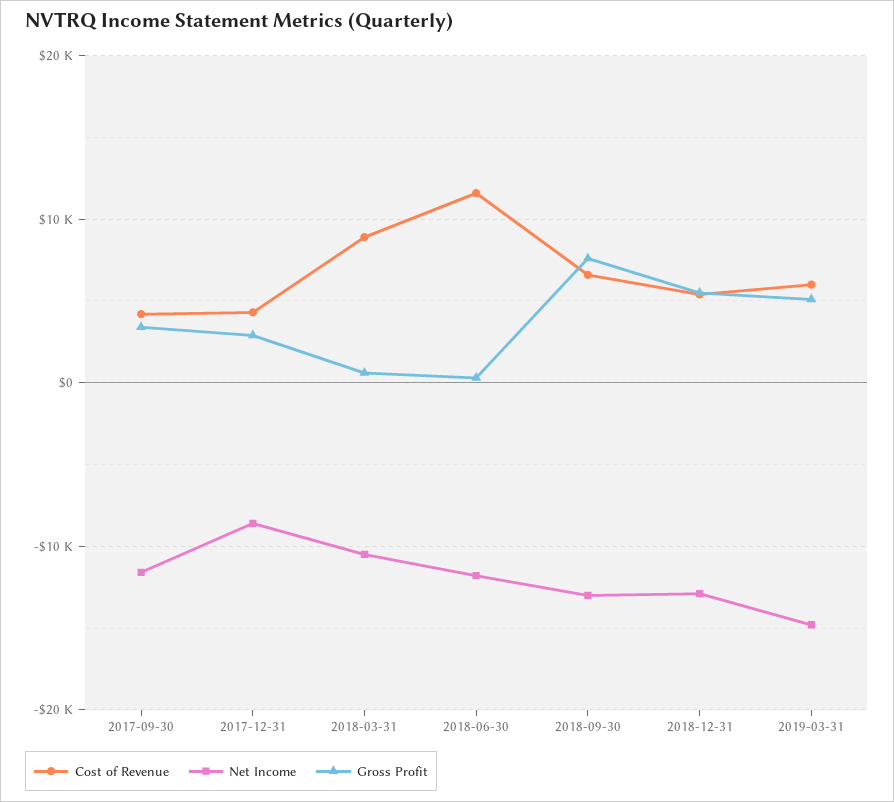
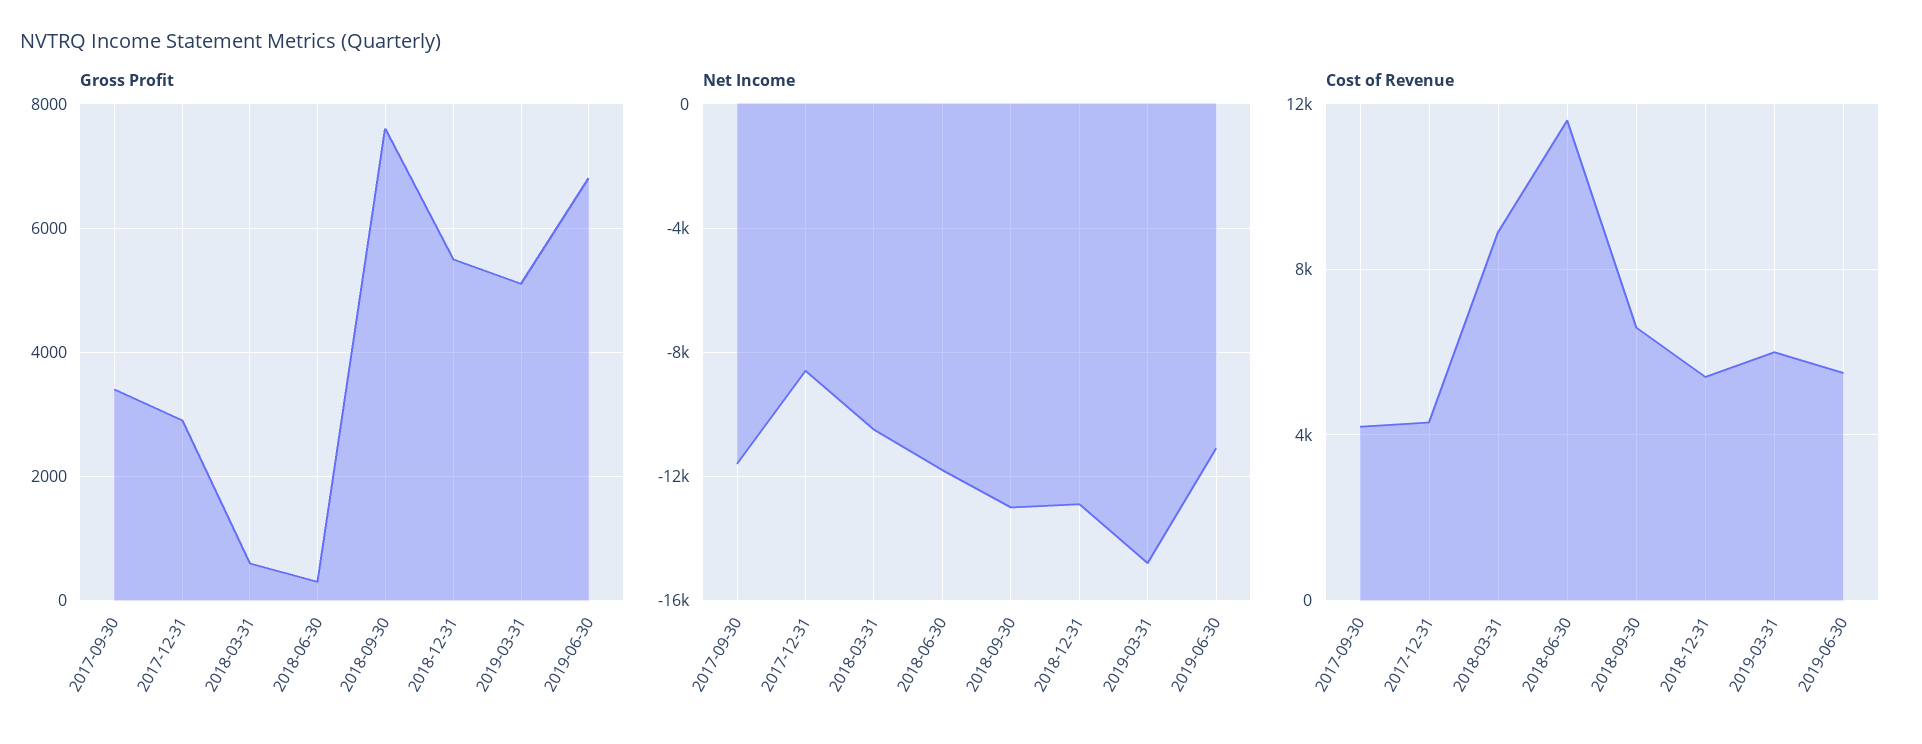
Gross Profit, 2019-06-30: none -> 6800
Net Income, 2019-06-30: none -> -11000
Cost of Revenue, 2019-06-30: none -> 5500

